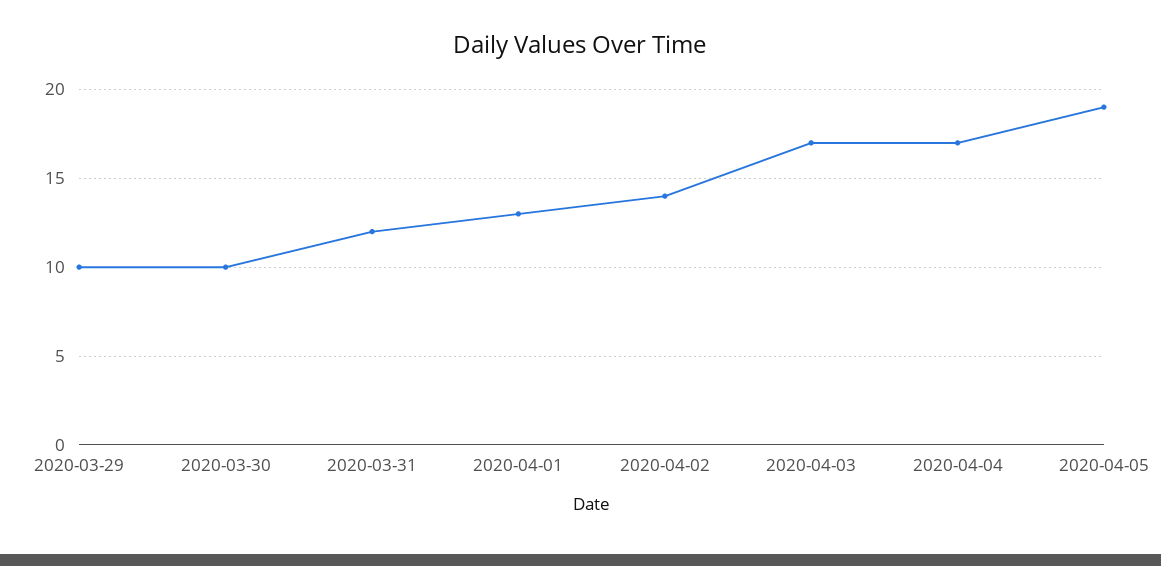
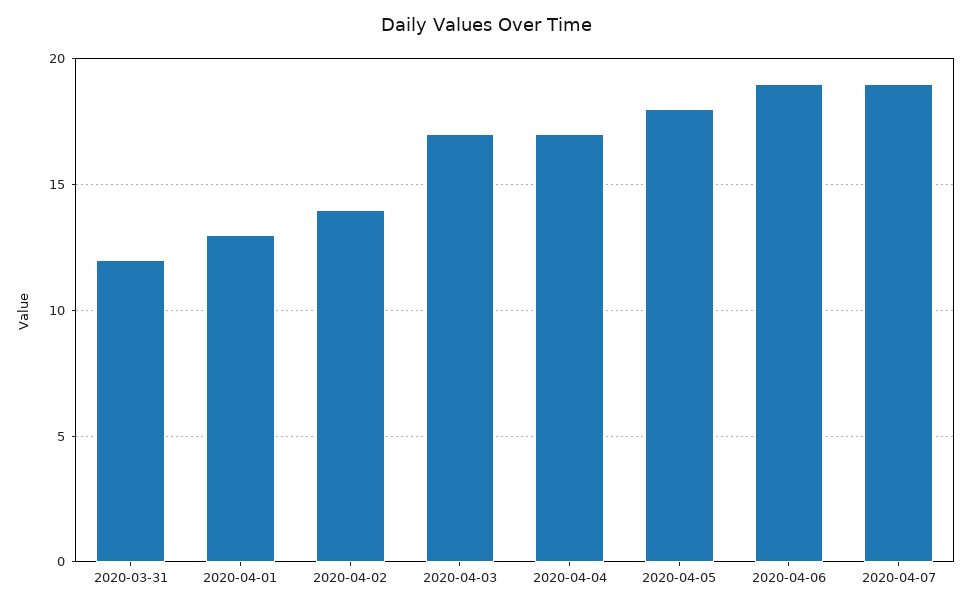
2020-03-29: 10 -> none
2020-03-30: 10 -> none
2020-04-05: 19 -> 18
2020-04-06: none -> 19
2020-04-07: none -> 19

